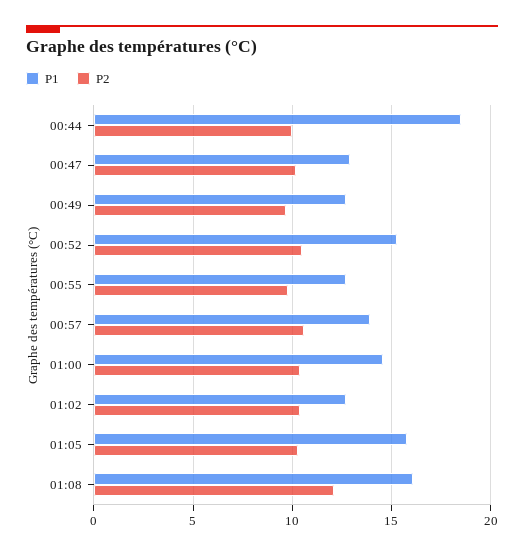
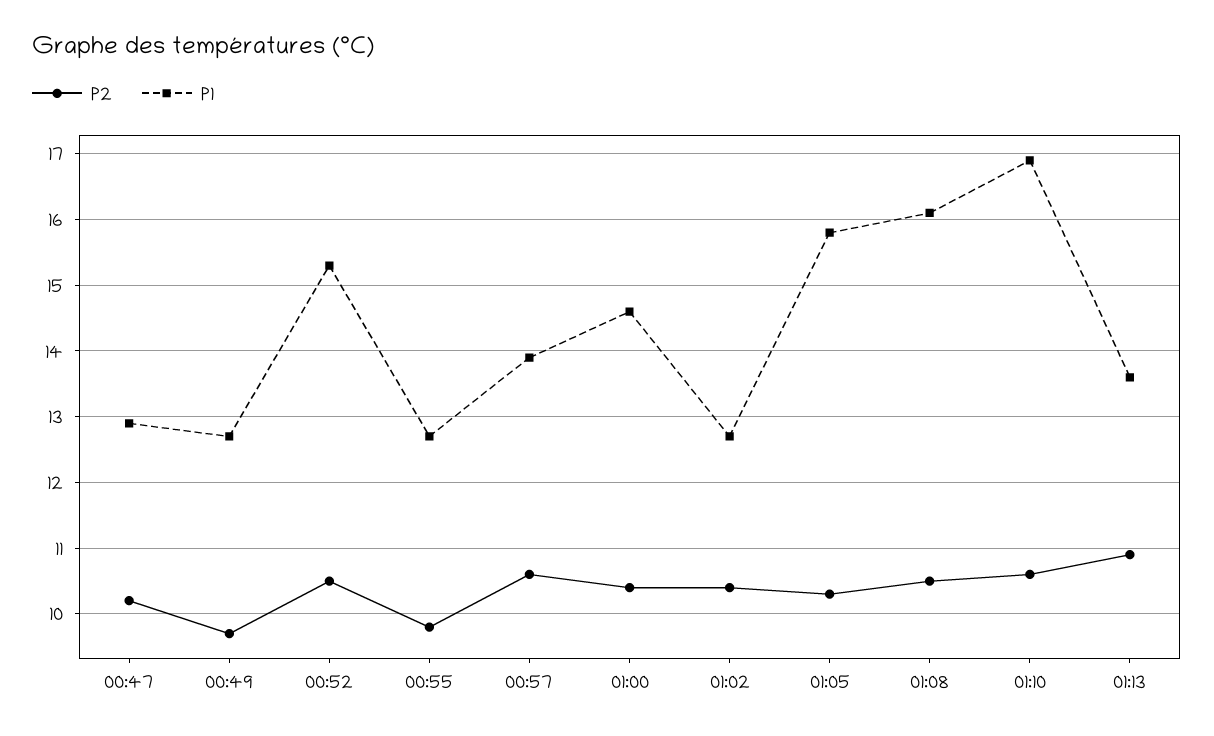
P1, 00:44: 18.5 -> none
P2, 00:44: 10 -> none
P2, 01:08: 12 -> 10.5
P2, 01:10: none -> 10.6
P1, 01:10: none -> 16.9
P2, 01:13: none -> 10.9
P1, 01:13: none -> 13.6

